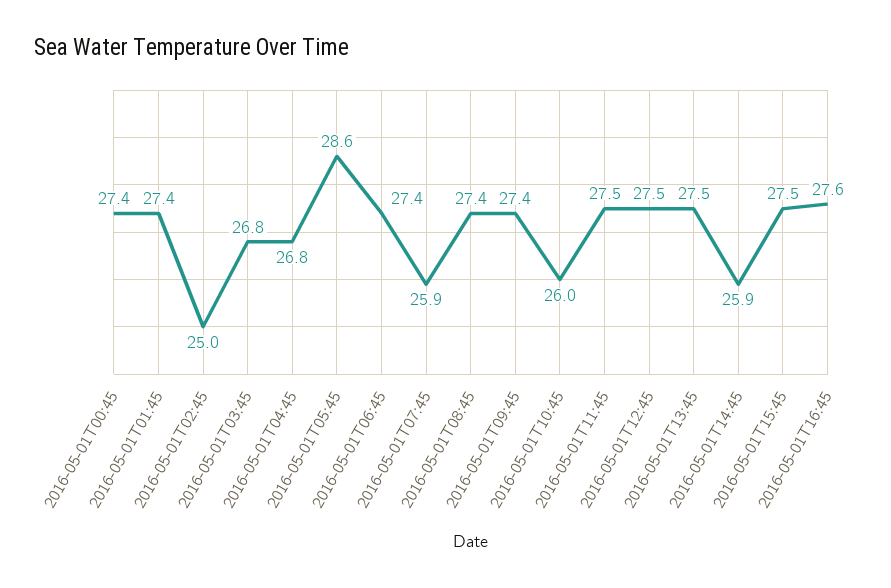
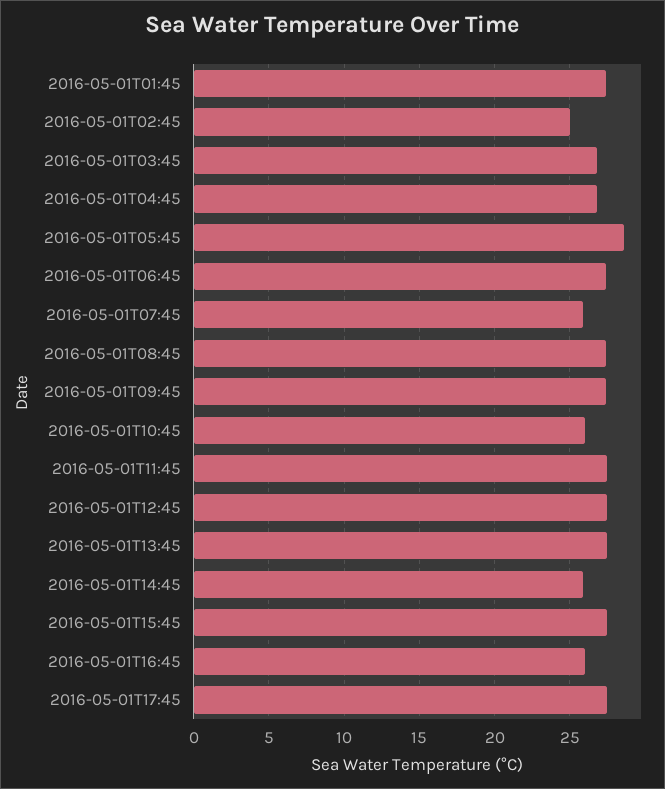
2016-05-01T00:45: 27.4 -> none
2016-05-01T16:45: 27.6 -> 26
2016-05-01T17:45: none -> 27.5

